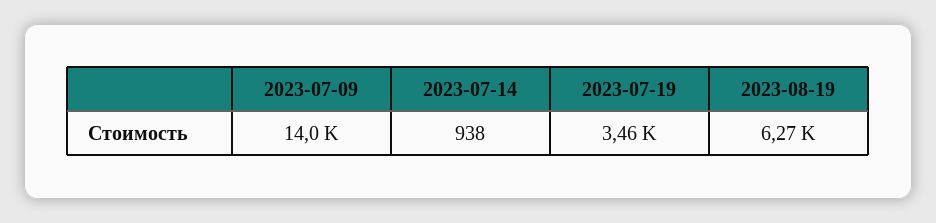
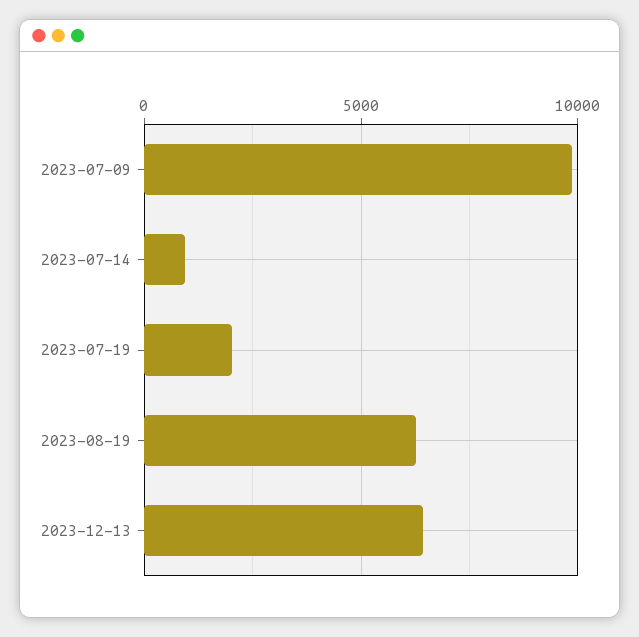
2023-07-09: 14000 -> 10000
2023-07-19: 3460 -> 2000
2023-12-13: none -> 6500

